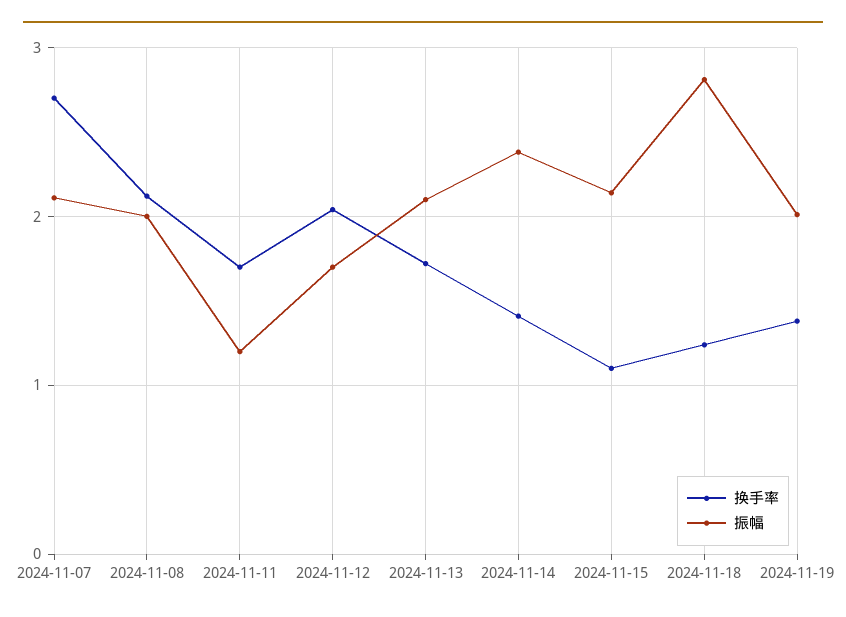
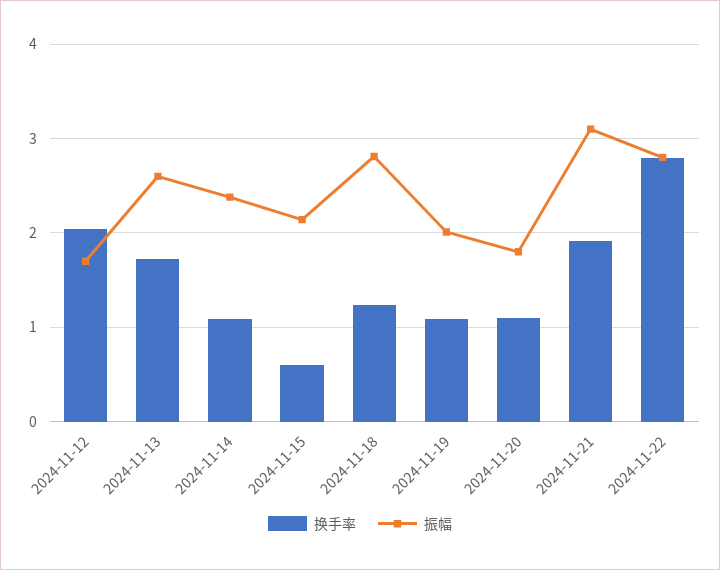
换手率, 2024-11-07: 2.7 -> none
振幅, 2024-11-07: 2.1 -> none
换手率, 2024-11-08: 2.1 -> none
振幅, 2024-11-08: 2 -> none
换手率, 2024-11-11: 1.7 -> none
振幅, 2024-11-11: 1.2 -> none
振幅, 2024-11-13: 2.1 -> 2.6
换手率, 2024-11-14: 1.4 -> 1.1
换手率, 2024-11-15: 1.1 -> 0.6
换手率, 2024-11-19: 1.4 -> 1.1
换手率, 2024-11-20: none -> 1.1
振幅, 2024-11-20: none -> 1.8
换手率, 2024-11-21: none -> 1.9
振幅, 2024-11-21: none -> 3.1
换手率, 2024-11-22: none -> 2.8
振幅, 2024-11-22: none -> 2.8

